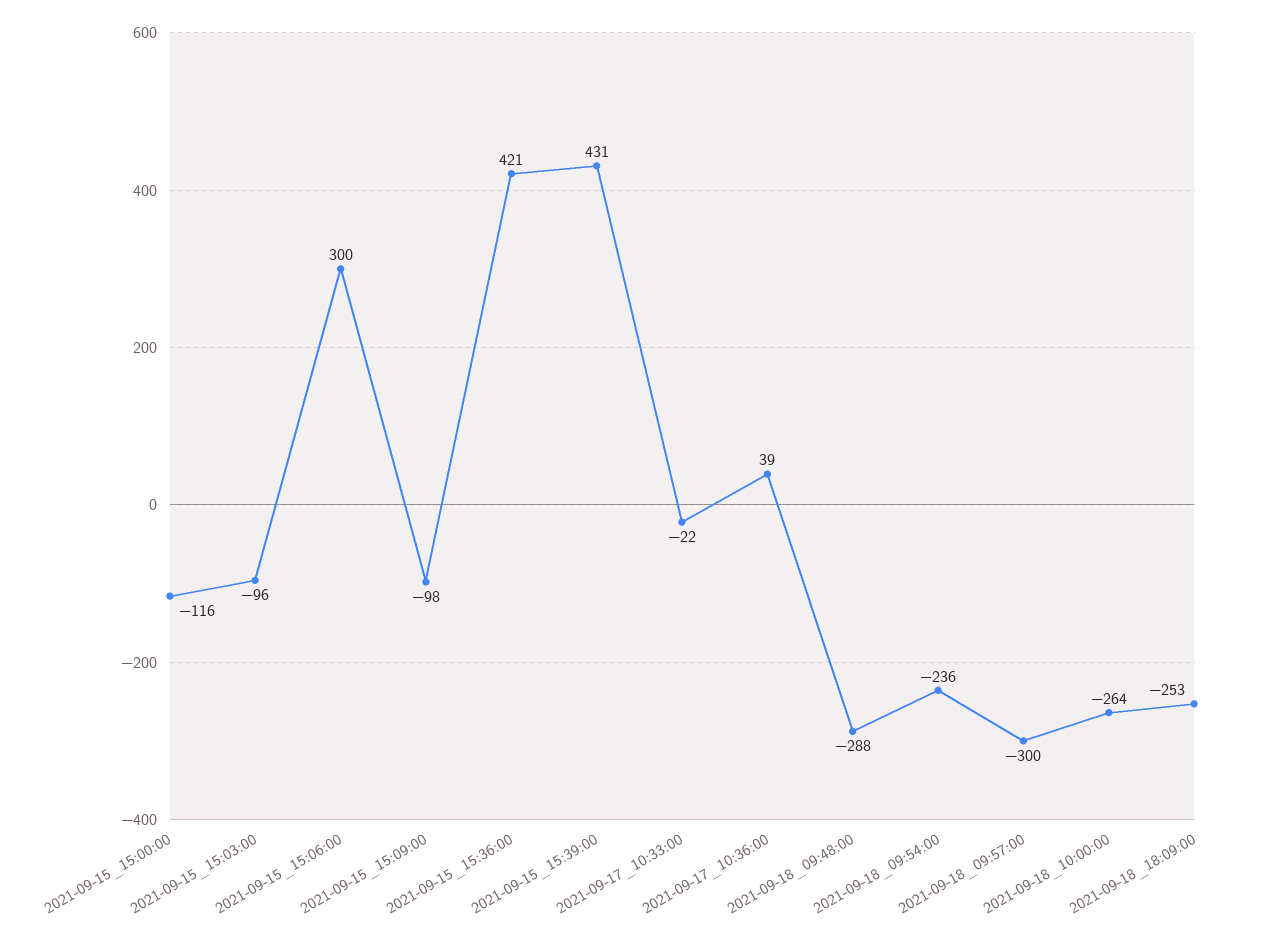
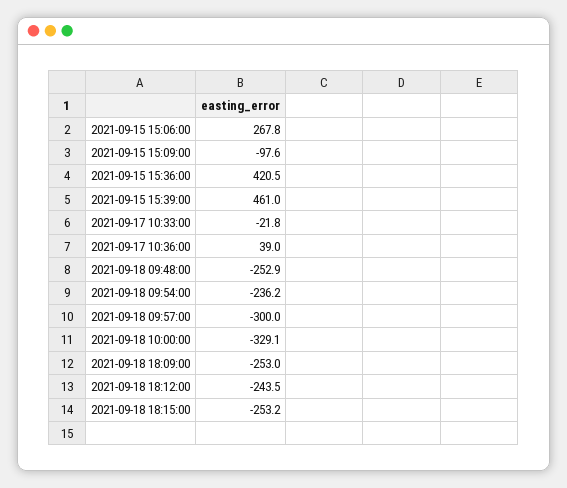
2021-09-15_15:00:00: -116 -> none
2021-09-15_15:03:00: -96 -> none
2021-09-15_15:06:00: 300 -> 267.8
2021-09-15_15:39:00: 431 -> 461
2021-09-18_09:48:00: -288 -> -252.9
2021-09-18_10:00:00: -264 -> -329.1
2021-09-18 18:12:00: none -> -243.5
2021-09-18 18:15:00: none -> -253.2

